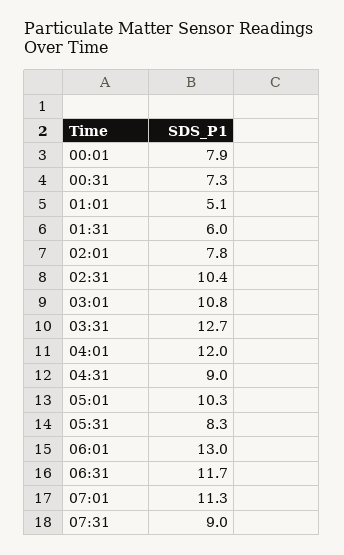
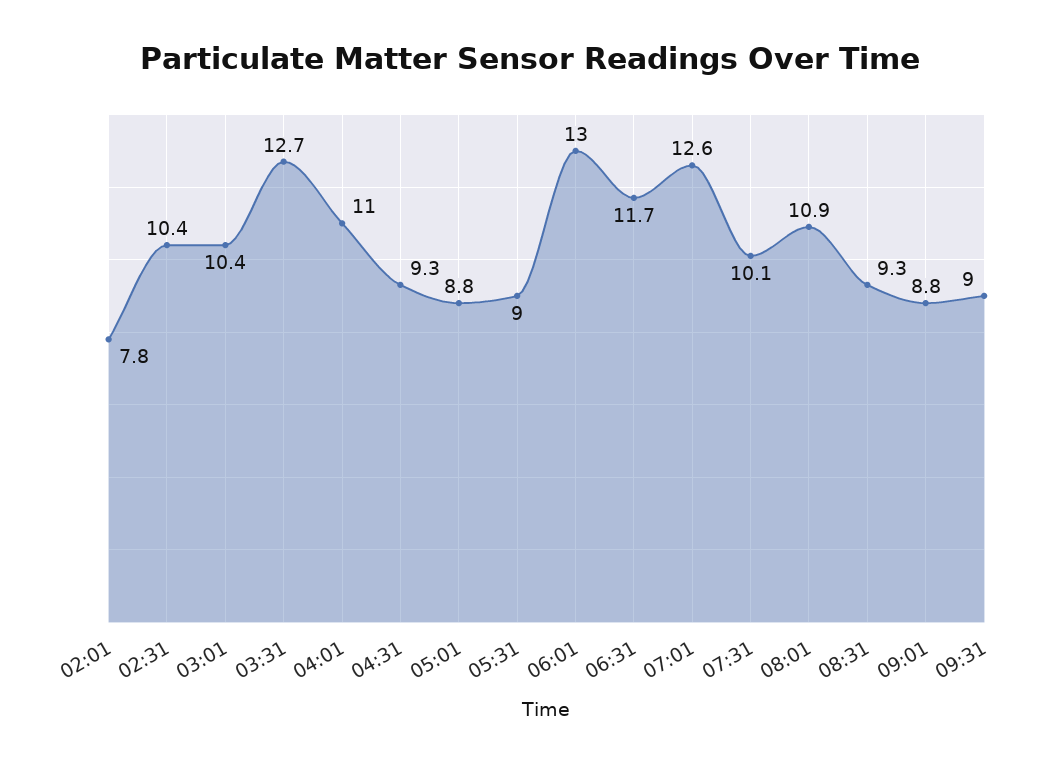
00:01: 7.9 -> none
00:31: 7.3 -> none
01:01: 5.1 -> none
01:31: 6 -> none
03:01: 10.8 -> 10.4
04:01: 12 -> 11
04:31: 9 -> 9.3
05:01: 10.3 -> 8.8
05:31: 8.3 -> 9
07:01: 11.3 -> 12.6
07:31: 9 -> 10.1
08:01: none -> 10.9
08:31: none -> 9.3
09:01: none -> 8.8
09:31: none -> 9

